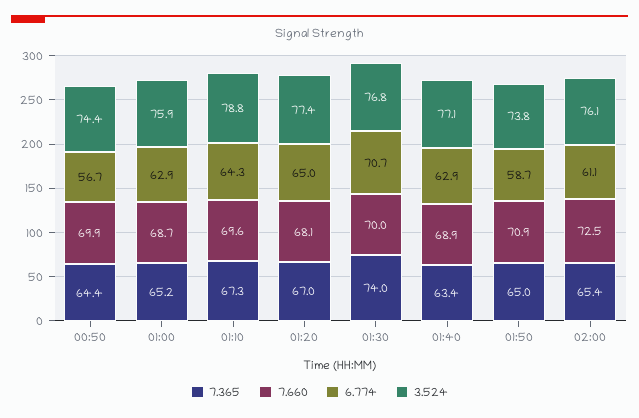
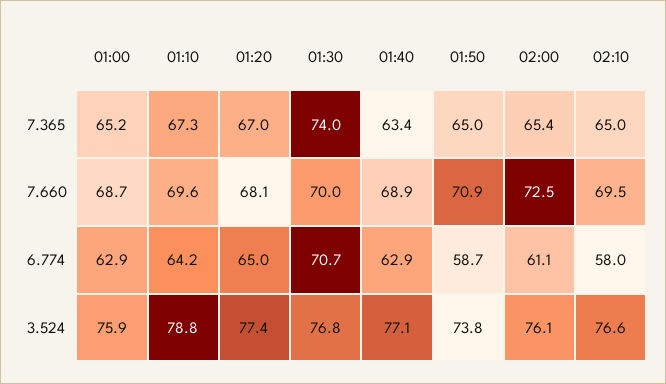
7.365, 00:50: 64.4 -> none
7.660, 00:50: 69.9 -> none
6.774, 00:50: 56.7 -> none
3.524, 00:50: 74.4 -> none
6.774, 01:10: 64.3 -> 64.2
7.365, 02:10: none -> 65
7.660, 02:10: none -> 69.5
6.774, 02:10: none -> 58
3.524, 02:10: none -> 76.6

